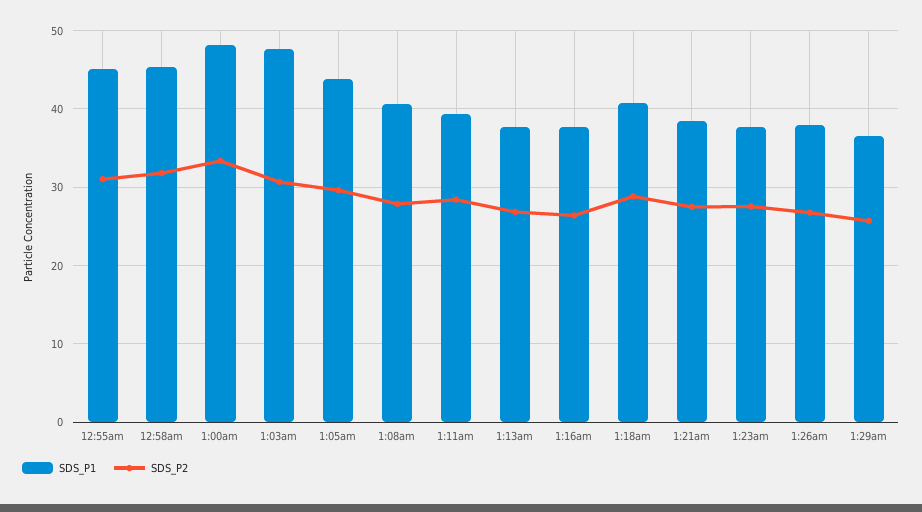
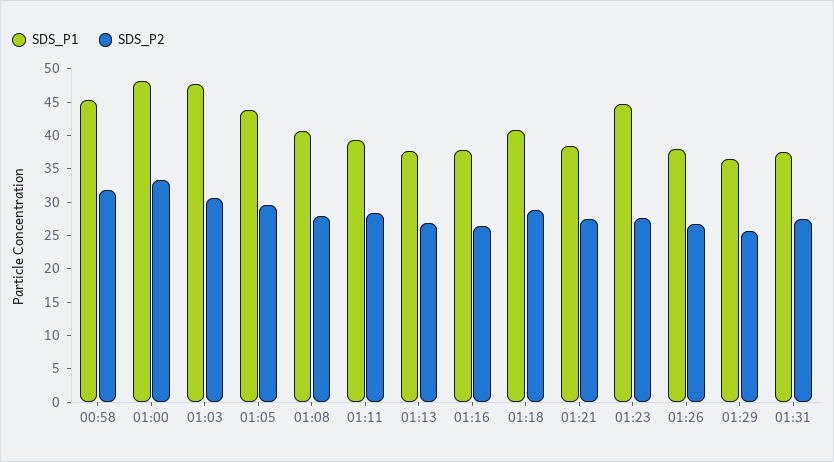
SDS_P1, 12:55am: 45 -> none
SDS_P2, 12:55am: 31 -> none
SDS_P1, 1:23am: 38 -> 45
SDS_P1, 01:31: none -> 37.5
SDS_P2, 01:31: none -> 27.5

